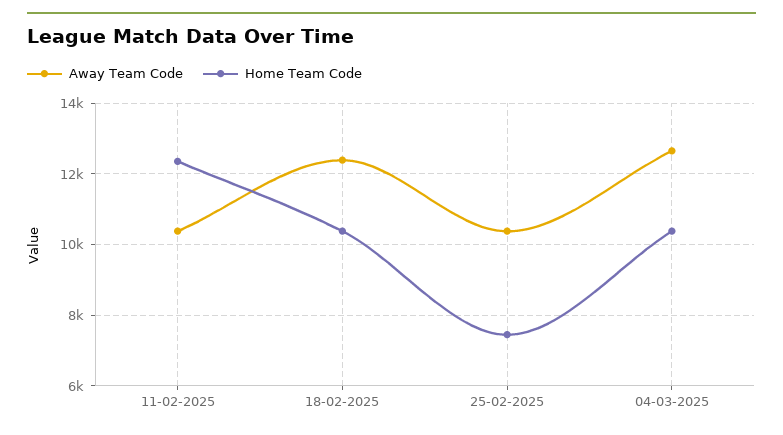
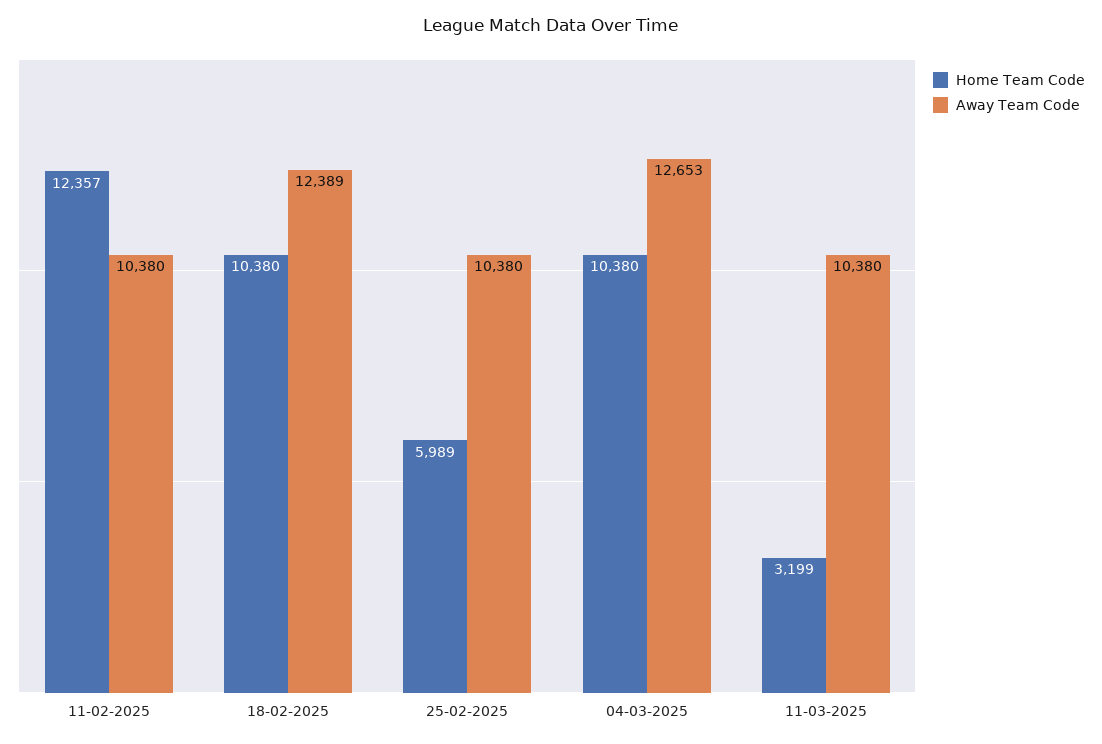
Home Team Code, 25-02-2025: 7400 -> 5989
Home Team Code, 11-03-2025: none -> 3199
Away Team Code, 11-03-2025: none -> 10380

